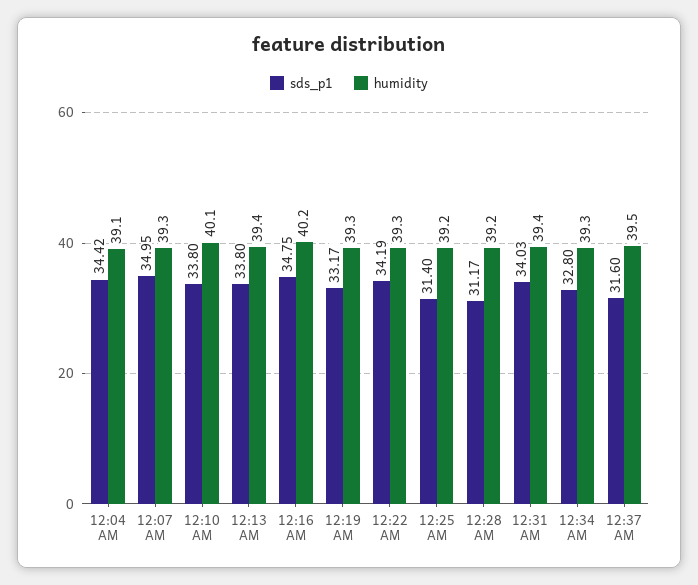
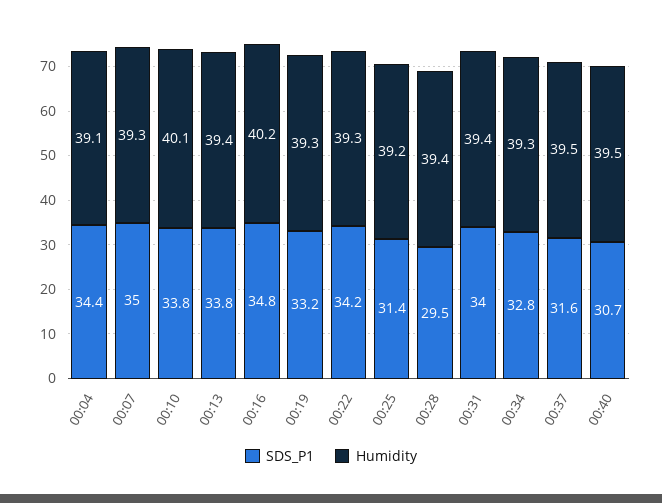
sds_p1, 12:28 AM: 31.17 -> 29.5
humidity, 12:28 AM: 39.2 -> 39.4
sds_p1, 00:40: none -> 30.7
humidity, 00:40: none -> 39.5

